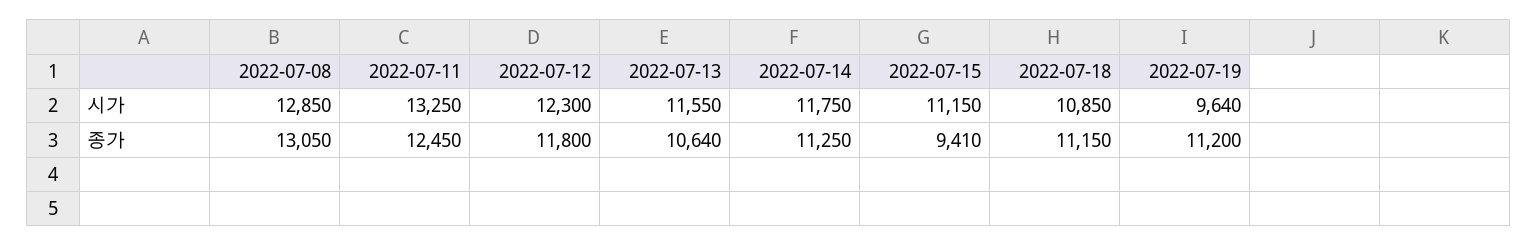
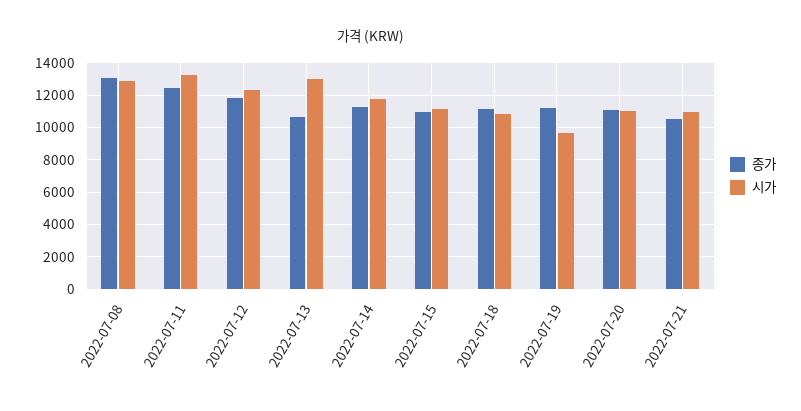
시가, 2022-07-13: 11550 -> 13000
종가, 2022-07-15: 9410 -> 11000
종가, 2022-07-20: none -> 11000
시가, 2022-07-20: none -> 11000
종가, 2022-07-21: none -> 10500
시가, 2022-07-21: none -> 11000

